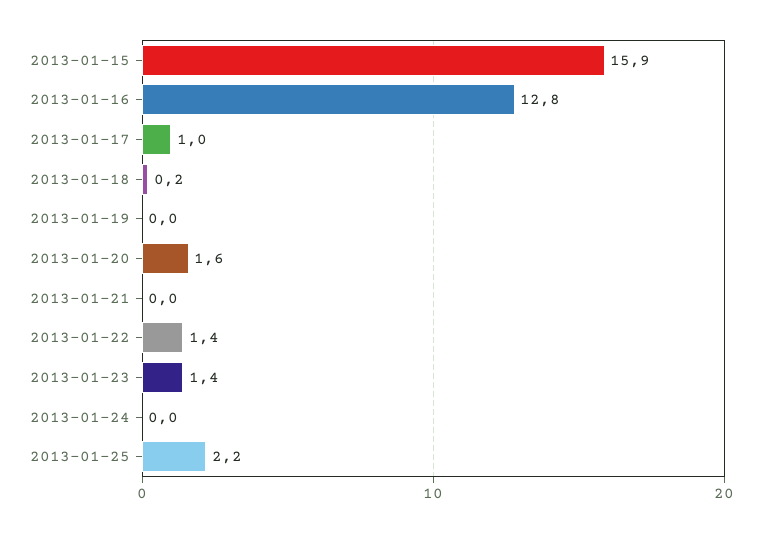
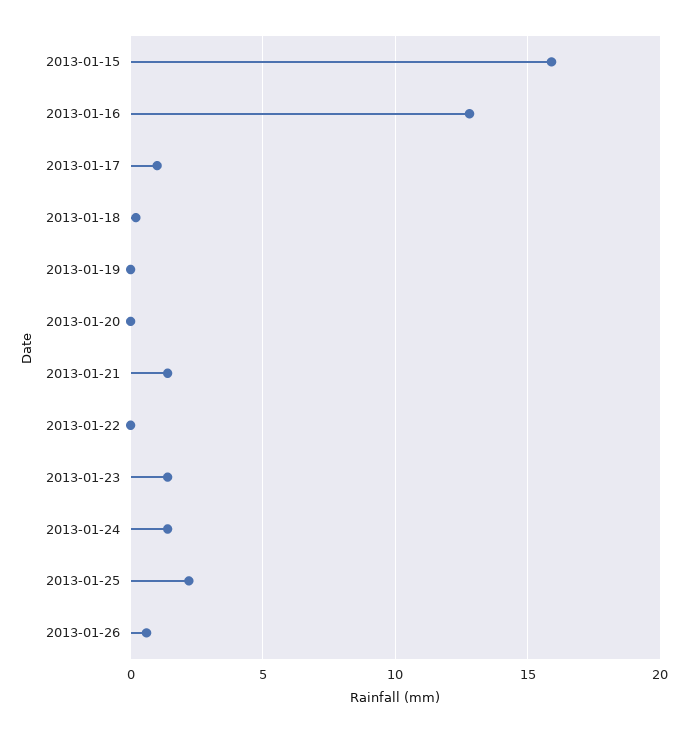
2013-01-20: 1.6 -> 0
2013-01-21: 0 -> 1.5
2013-01-22: 1.4 -> 0
2013-01-24: 0 -> 1.5
2013-01-26: none -> 0.5

